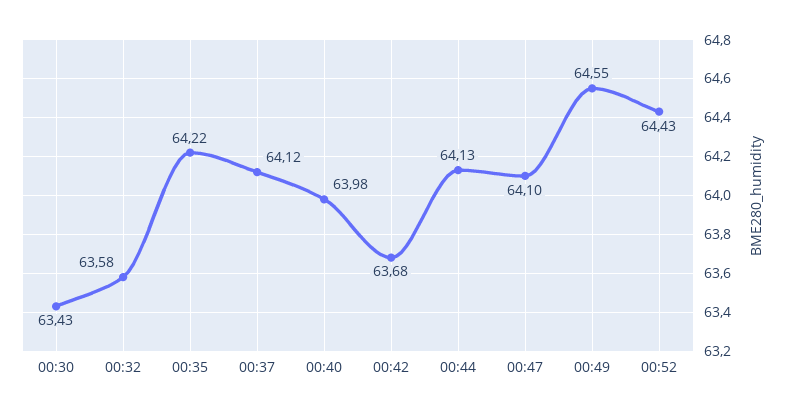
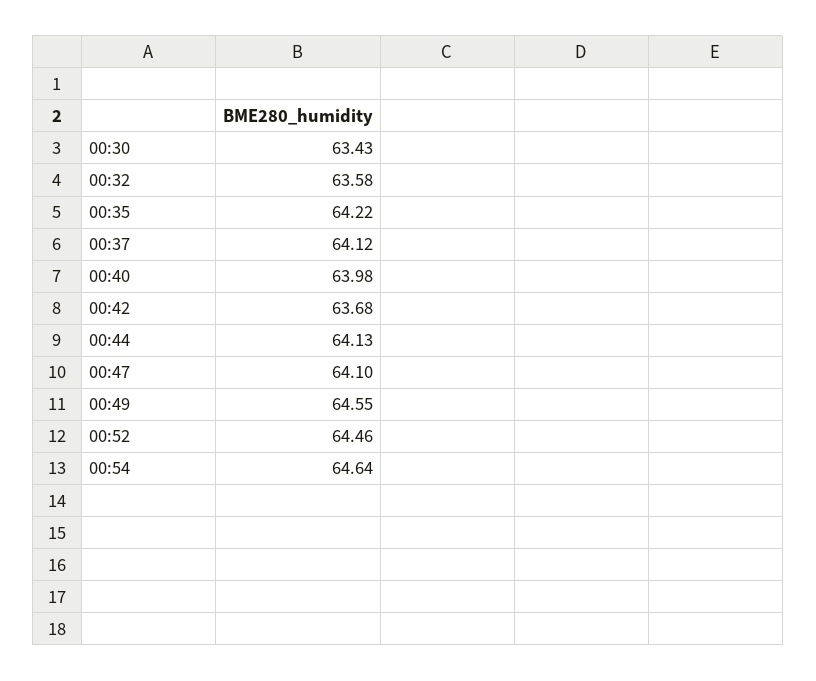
00:52: 64.43 -> 64.46
00:54: none -> 64.64

